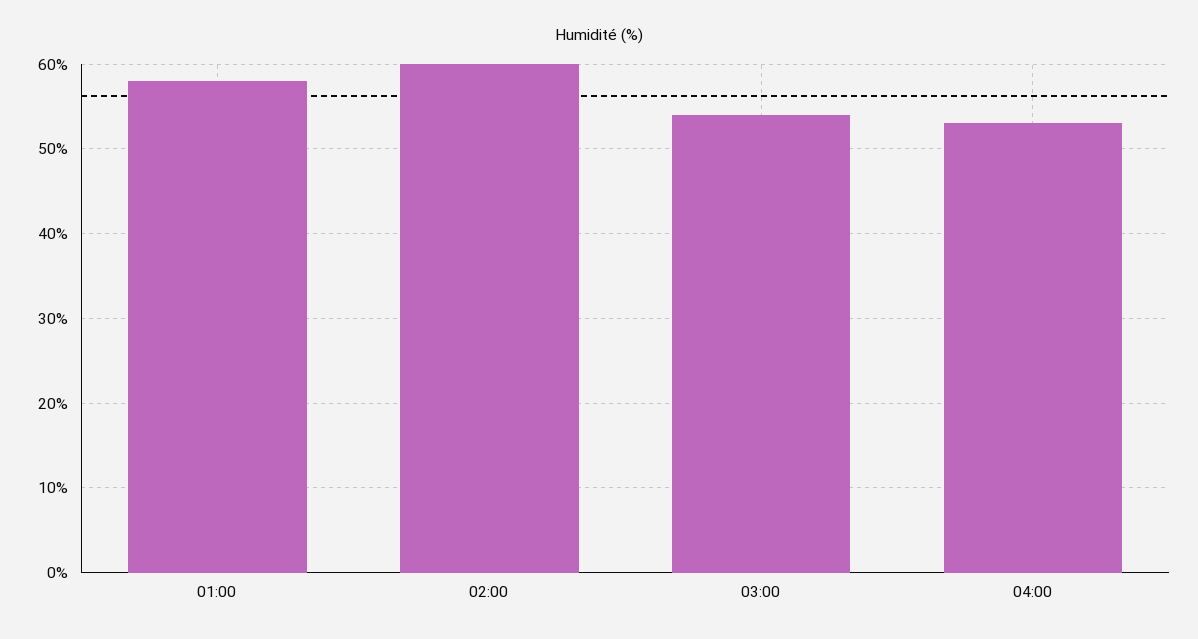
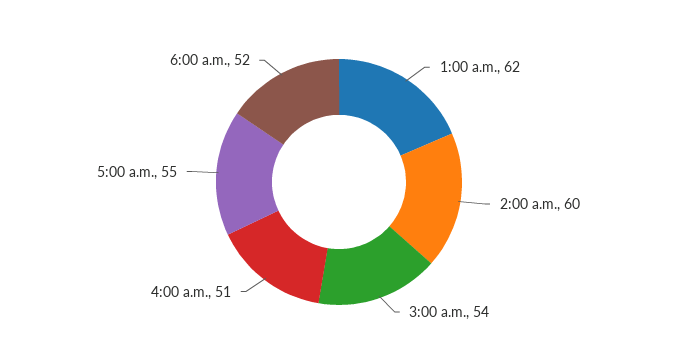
01:00: 58 -> 62
04:00: 53 -> 51
5:00 a.m.: none -> 55
6:00 a.m.: none -> 52

